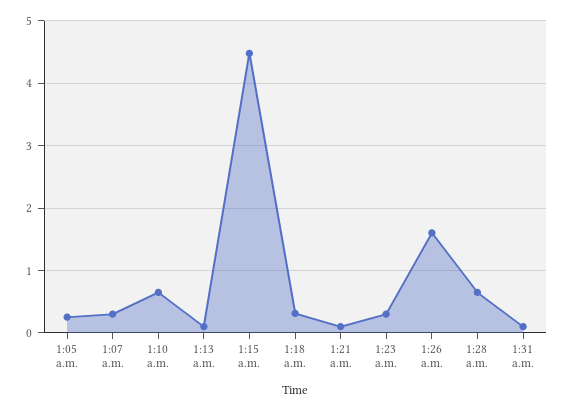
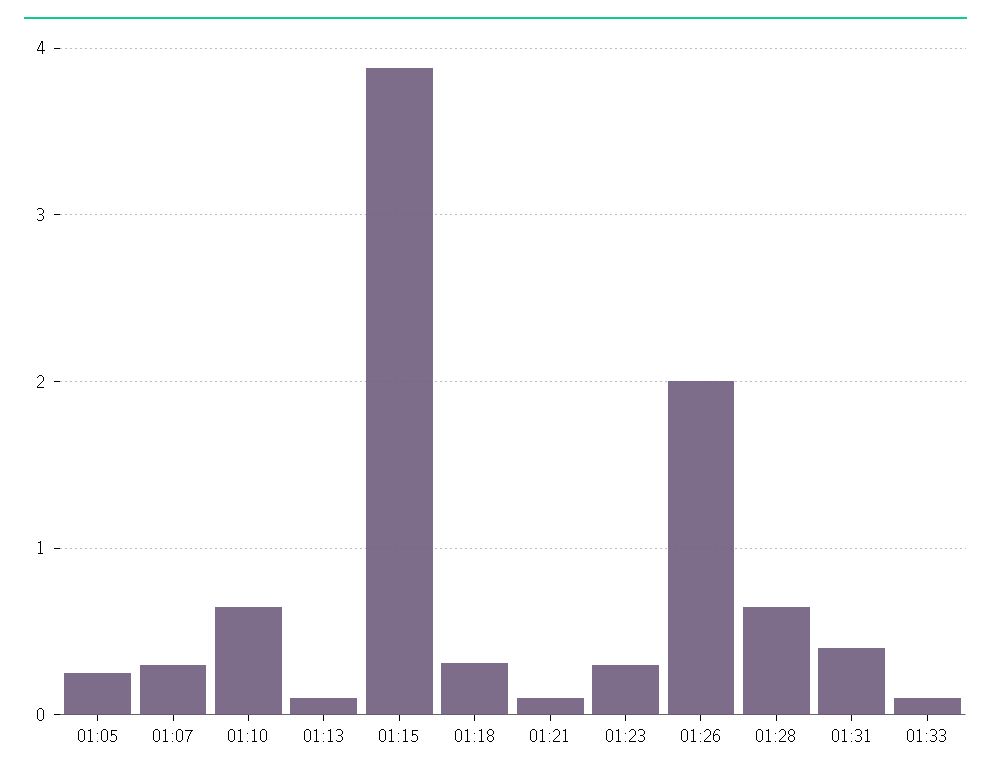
1:15 a.m.: 4.5 -> 3.9
1:26 a.m.: 1.6 -> 2
1:31 a.m.: 0.1 -> 0.4
01:33: none -> 0.1

